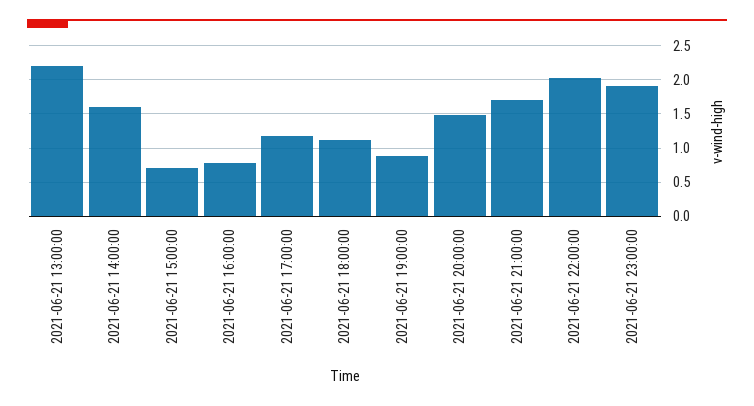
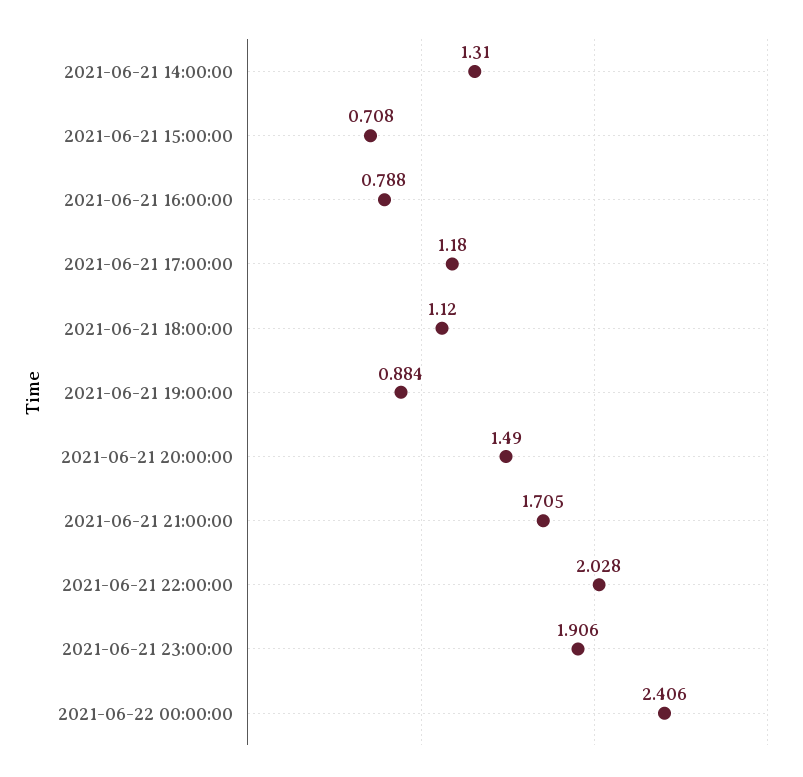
2021-06-21 13:00:00: 2.2 -> none
2021-06-21 14:00:00: 1.6 -> 1.31
2021-06-22 00:00:00: none -> 2.406

